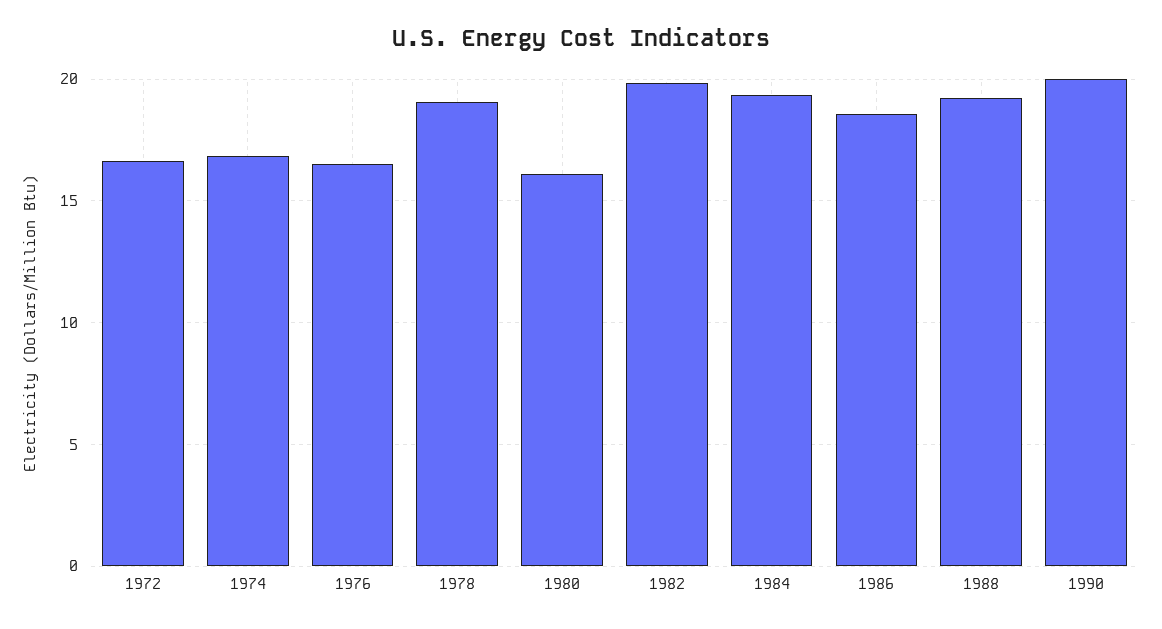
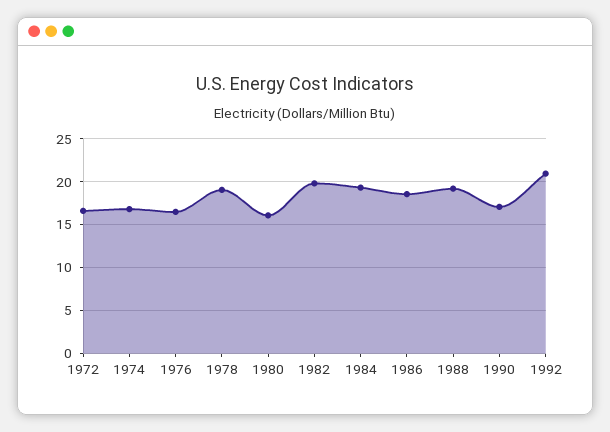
1990: 20 -> 17
1992: none -> 21

